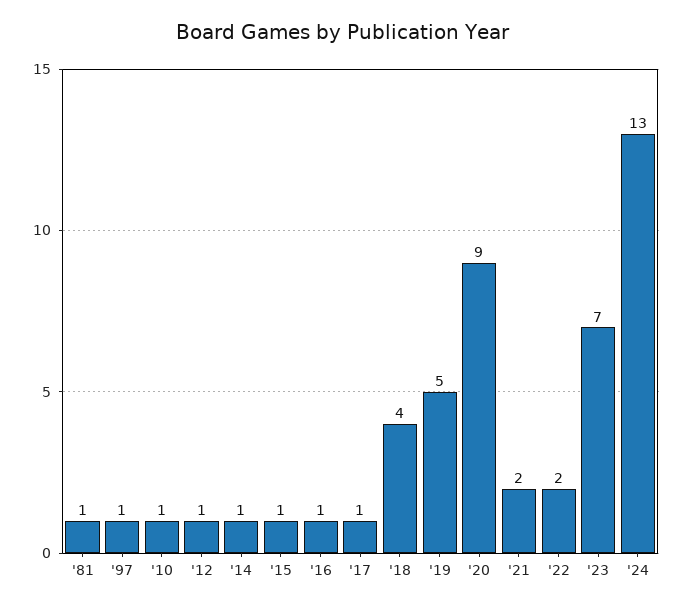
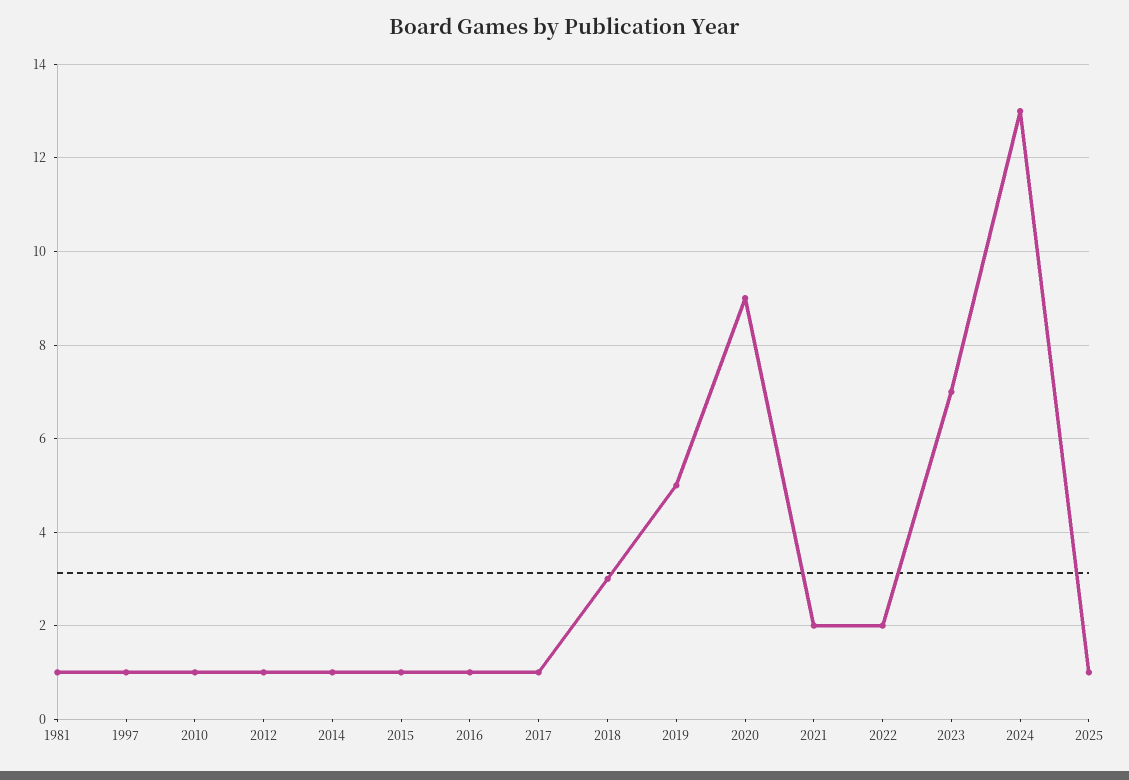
'18: 4 -> 3
2025: none -> 1

